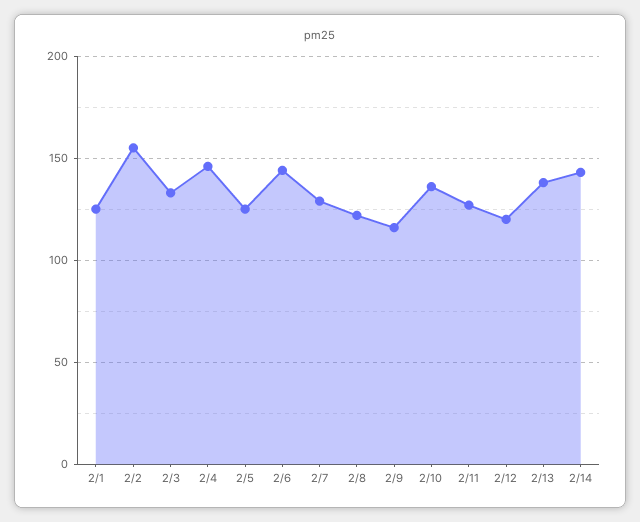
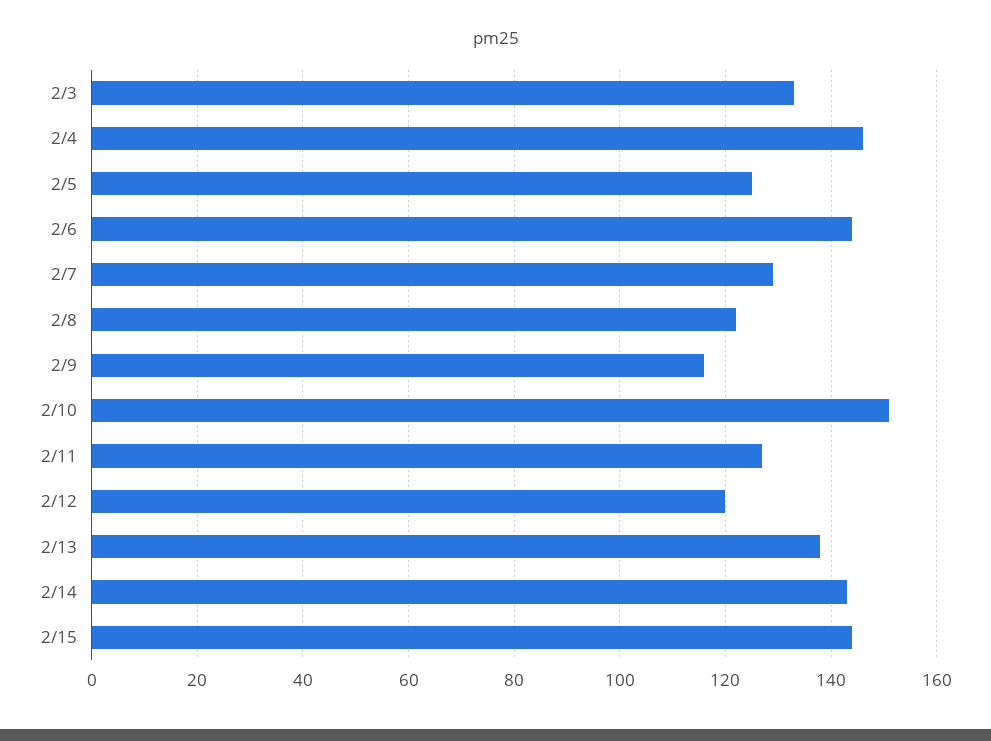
2/1: 125 -> none
2/2: 155 -> none
2/10: 135 -> 150
2/15: none -> 145

